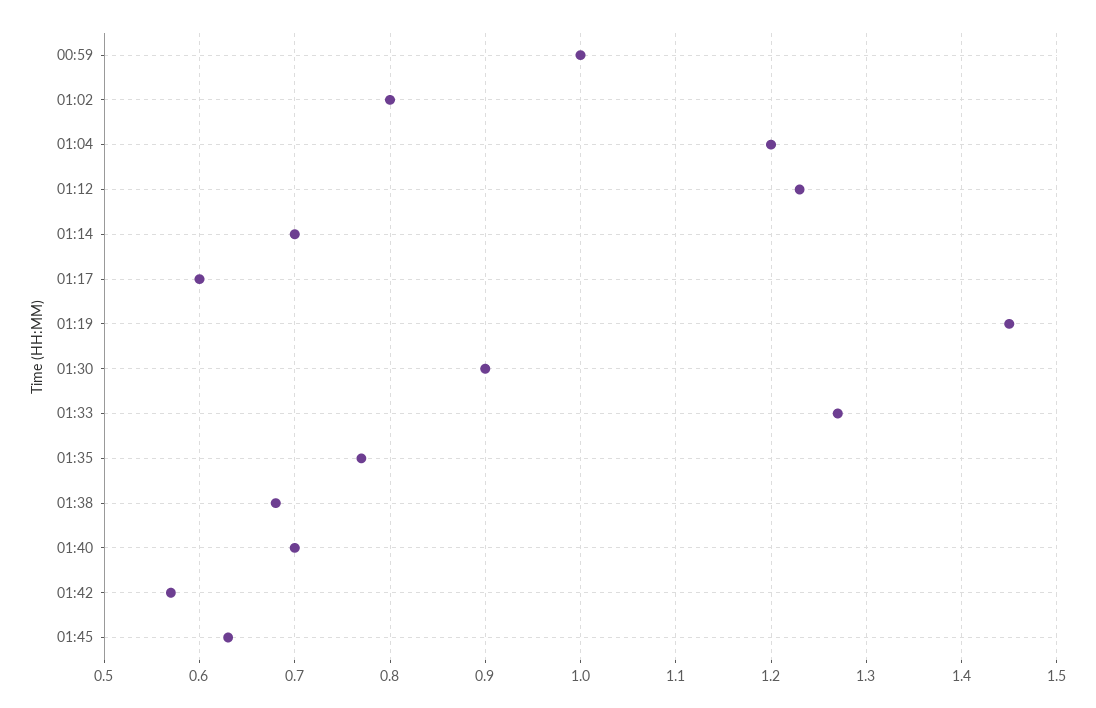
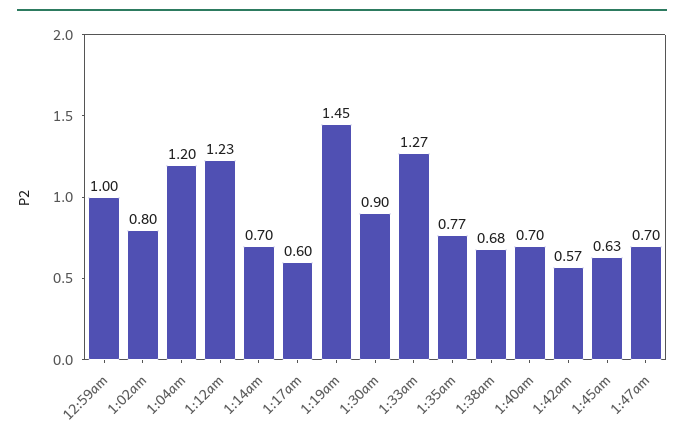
1:47am: none -> 0.7

